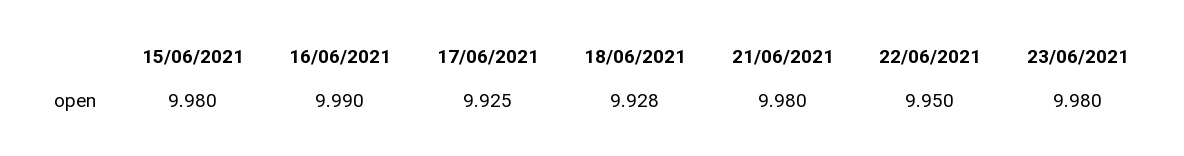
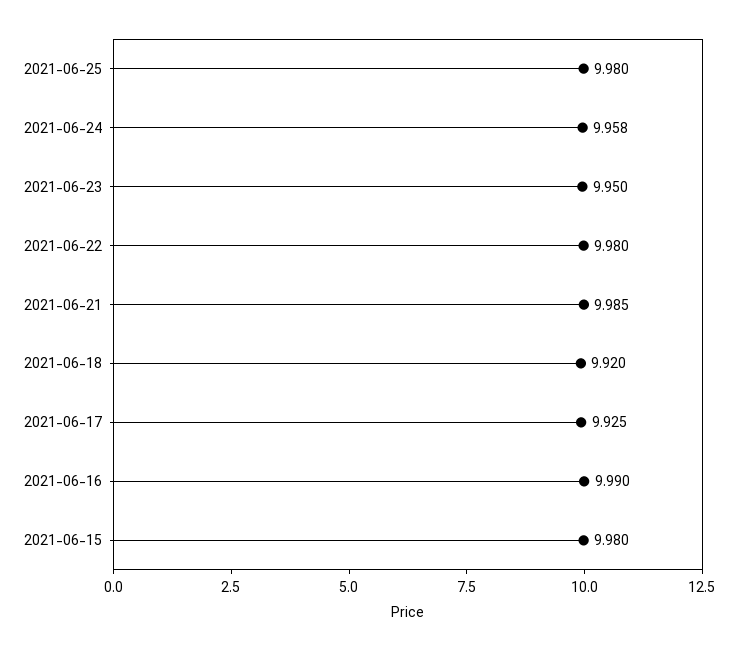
18/06/2021: 9.928 -> 9.92
21/06/2021: 9.98 -> 9.985
22/06/2021: 9.95 -> 9.98
23/06/2021: 9.98 -> 9.95
2021-06-25: none -> 9.98
2021-06-24: none -> 9.958

